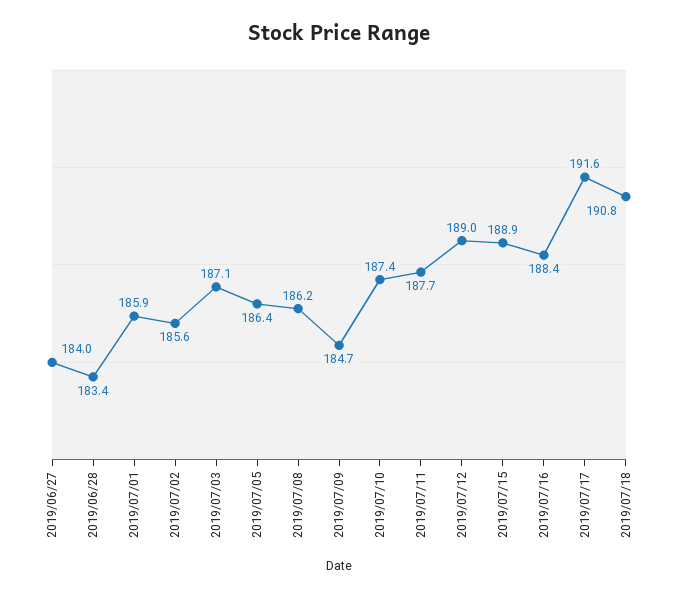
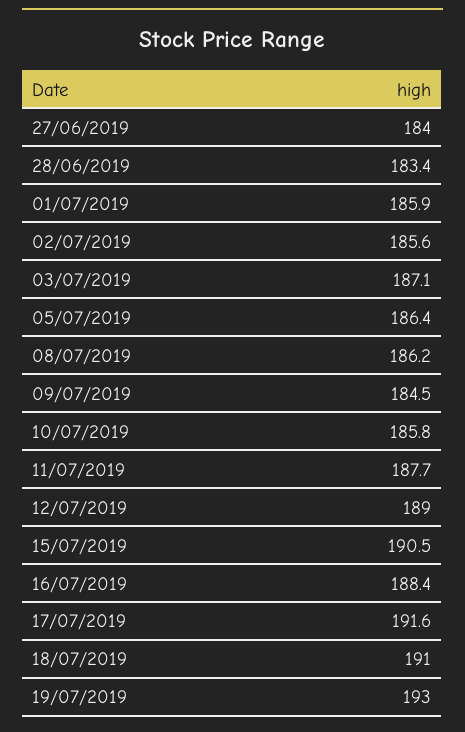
2019/07/09: 184.7 -> 184.5
2019/07/10: 187.4 -> 185.8
2019/07/15: 188.9 -> 190.5
2019/07/18: 190.8 -> 191
19/07/2019: none -> 193

